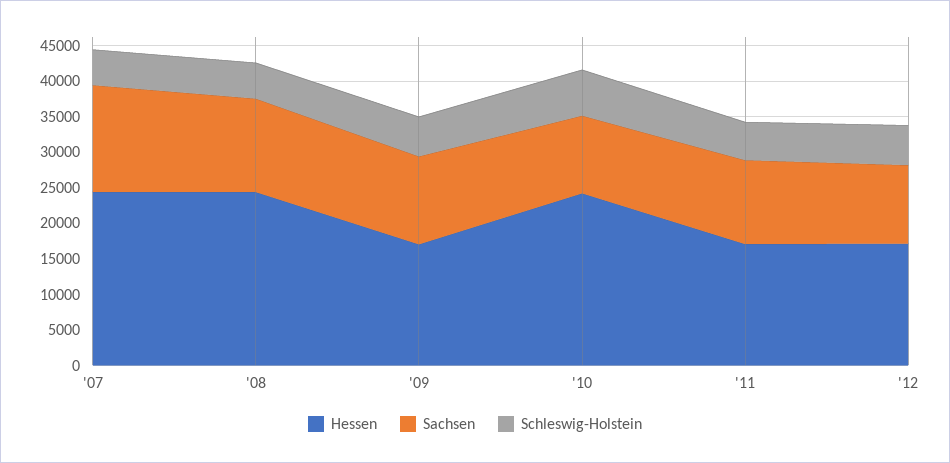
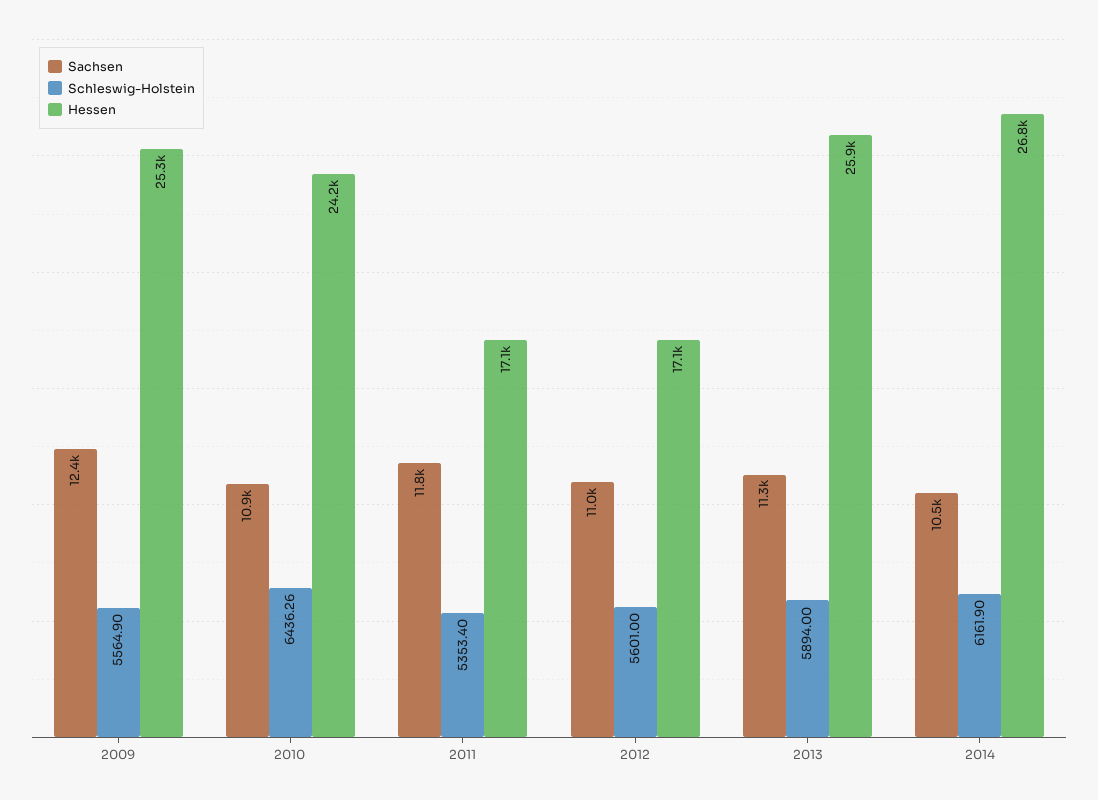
Hessen, '07: 25000 -> none
Sachsen, '07: 15000 -> none
Schleswig-Holstein, '07: 5000 -> none
Hessen, '08: 25000 -> none
Sachsen, '08: 12500 -> none
Schleswig-Holstein, '08: 5000 -> none
Hessen, '09: 17500 -> 25300
Sachsen, 2013: none -> 11300
Schleswig-Holstein, 2013: none -> 5894
Hessen, 2013: none -> 25900
Sachsen, 2014: none -> 10500
Schleswig-Holstein, 2014: none -> 6161.9
Hessen, 2014: none -> 26800

